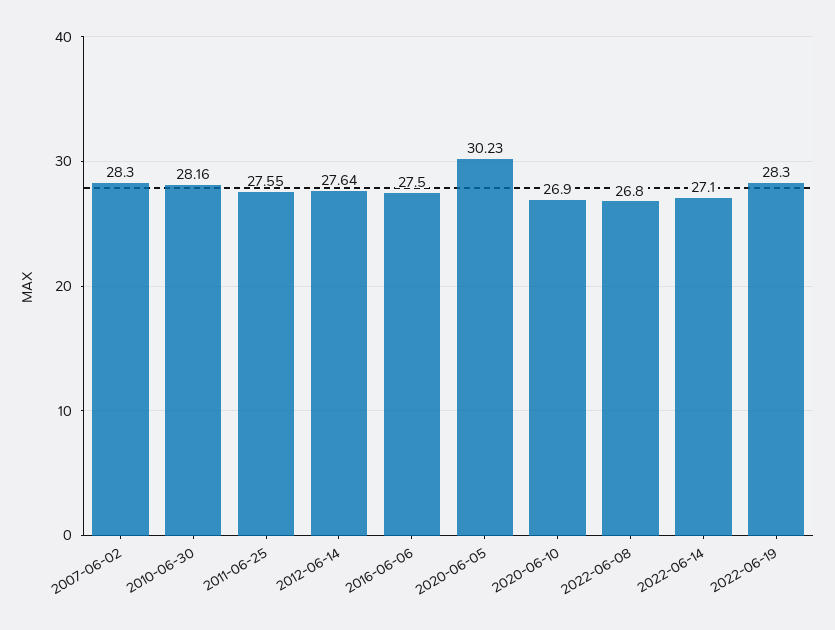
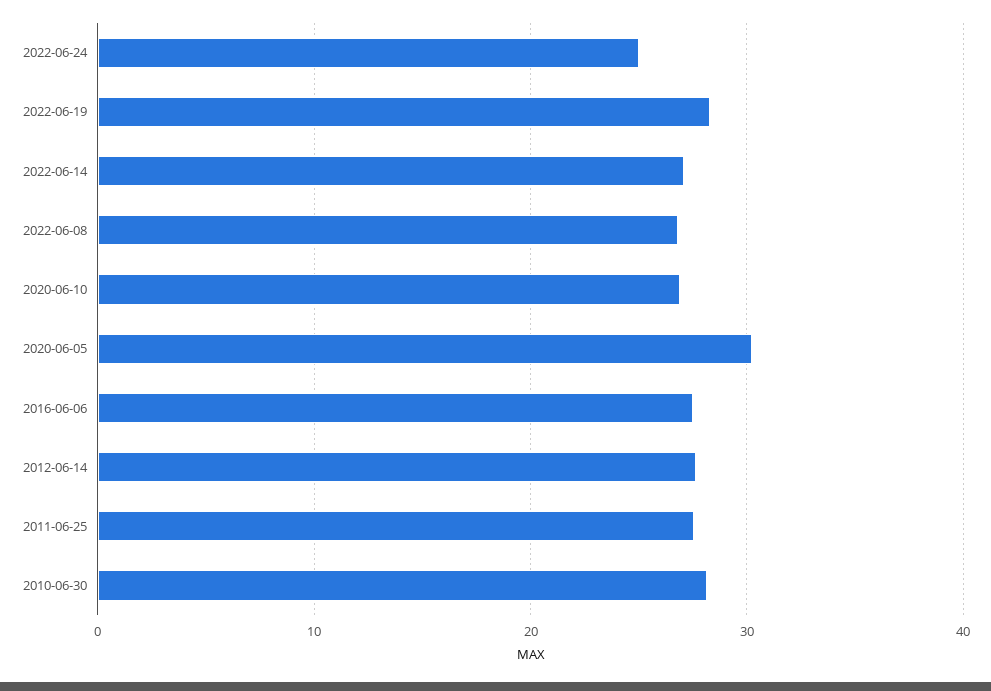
2007-06-02: 28.3 -> none
2022-06-24: none -> 25

